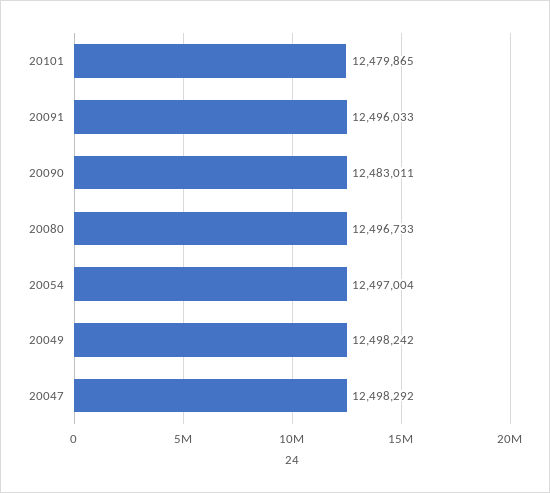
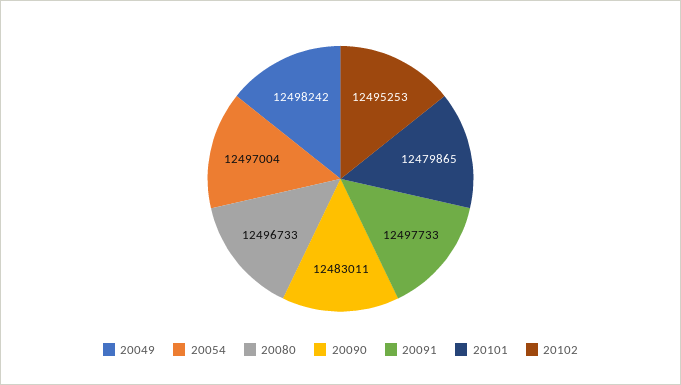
20091: 12496033 -> 12497733
20047: 12498292 -> none
20102: none -> 12495253

